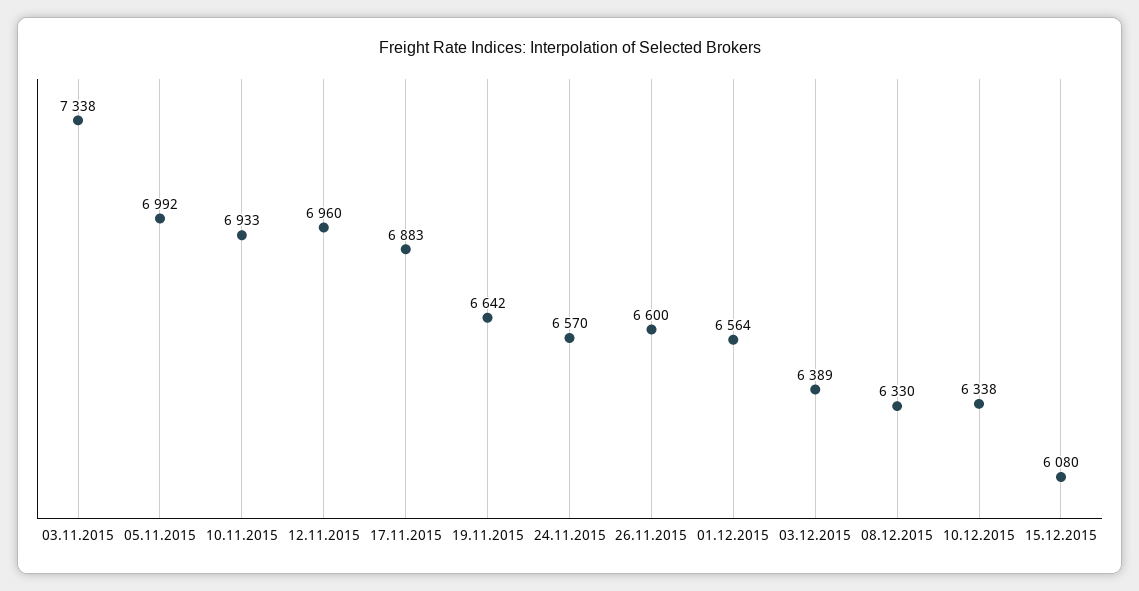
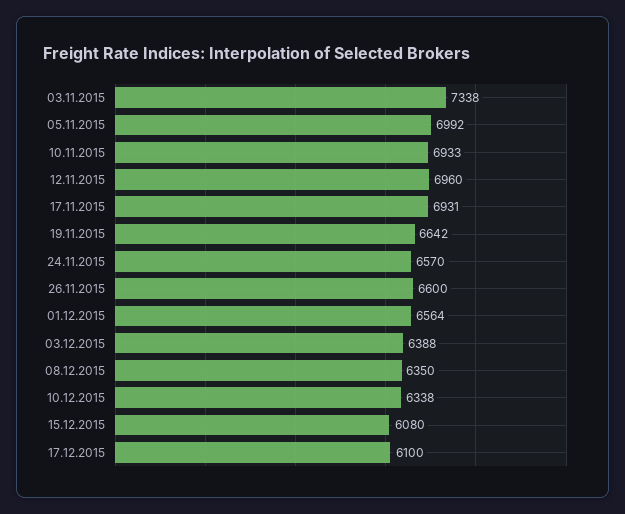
17.11.2015: 6883 -> 6931
03.12.2015: 6389 -> 6388
08.12.2015: 6330 -> 6350
17.12.2015: none -> 6100

